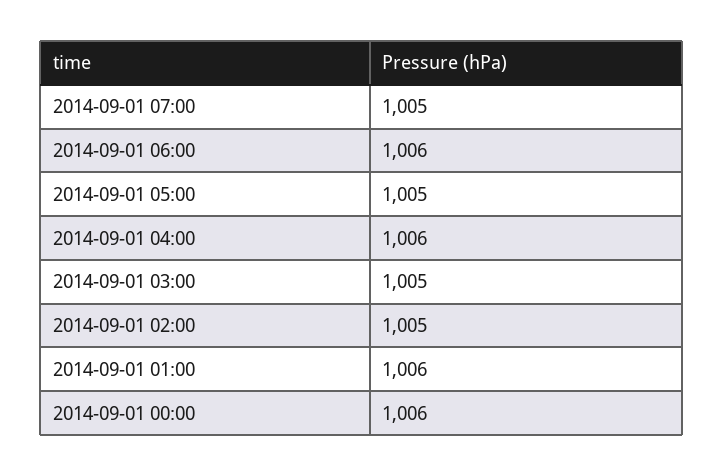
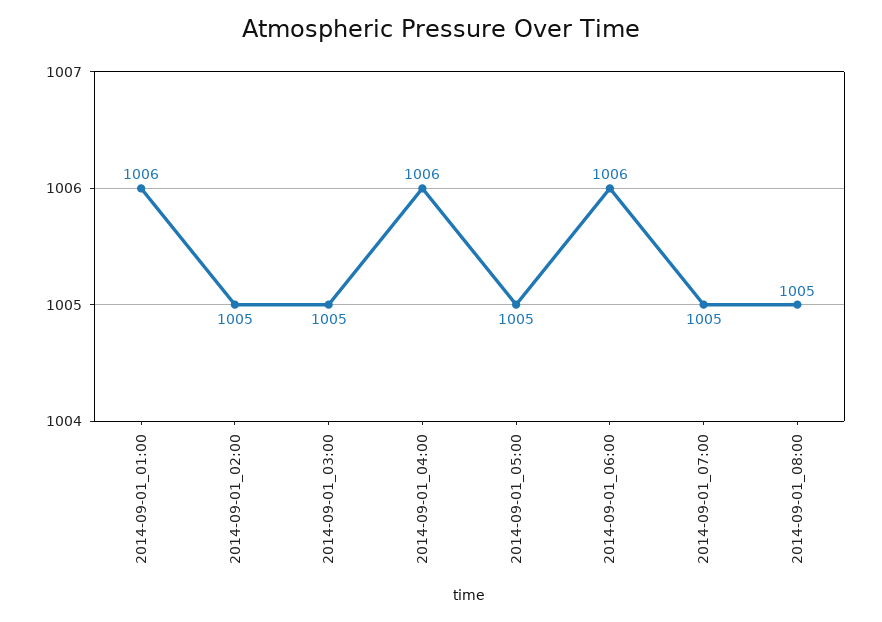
2014-09-01 00:00: 1006 -> none
2014-09-01_08:00: none -> 1005

